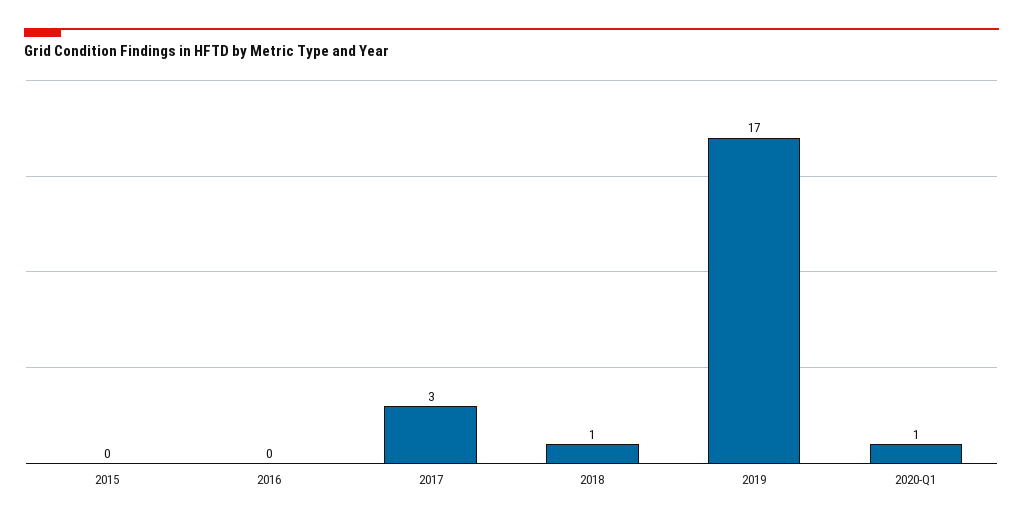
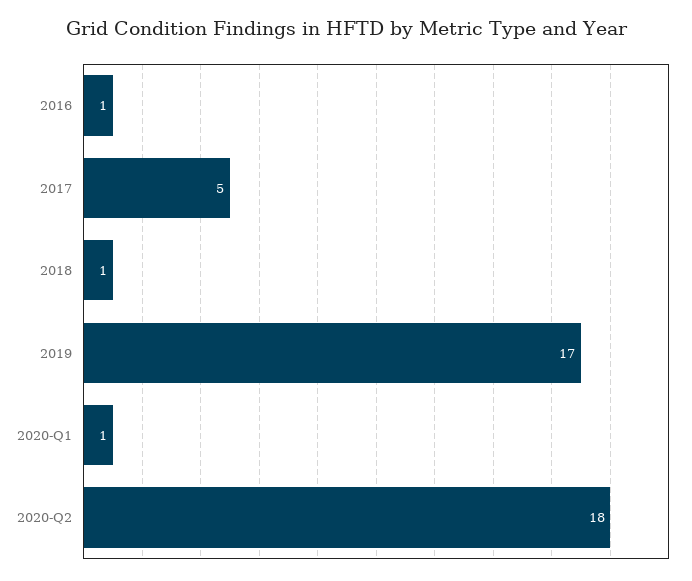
2015: 0 -> none
2016: 0 -> 1
2017: 3 -> 5
2020-Q2: none -> 18

